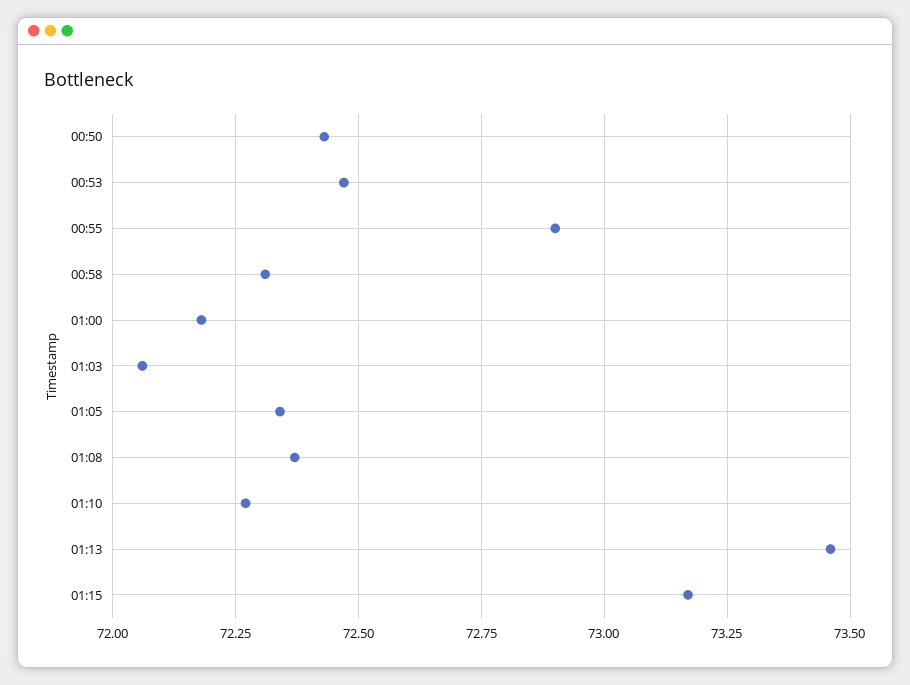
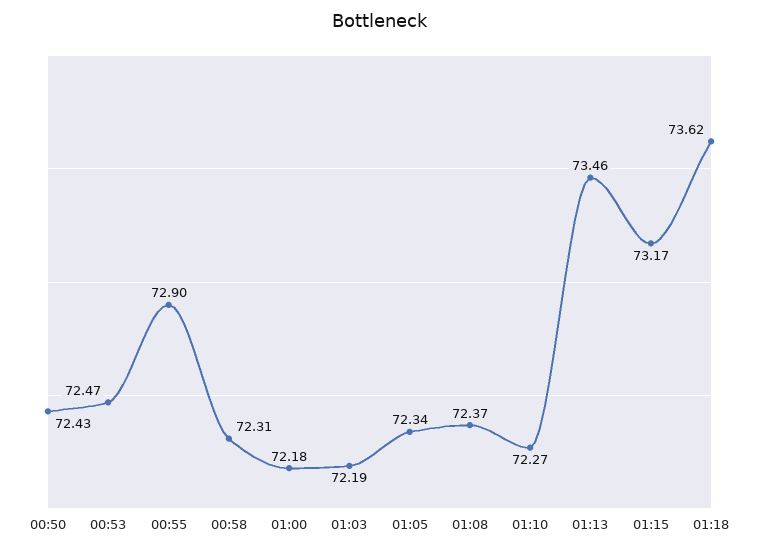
01:03: 72.05 -> 72.19
01:18: none -> 73.62

